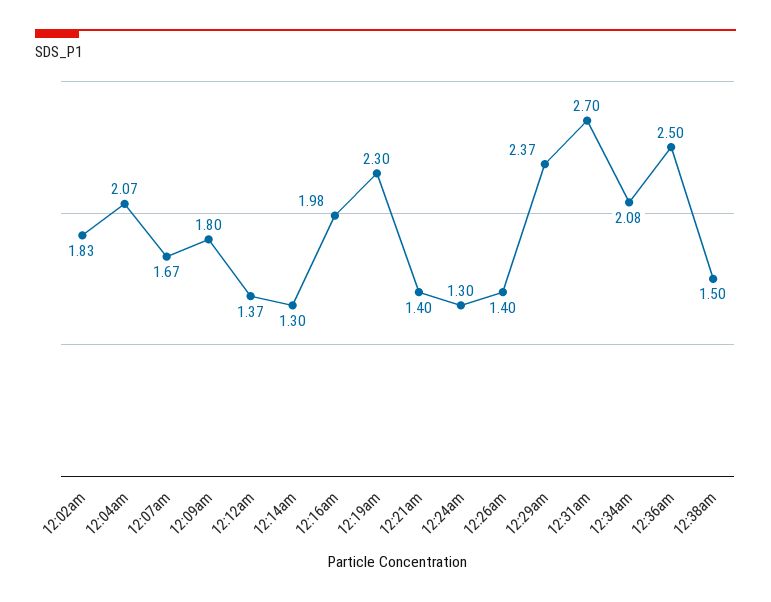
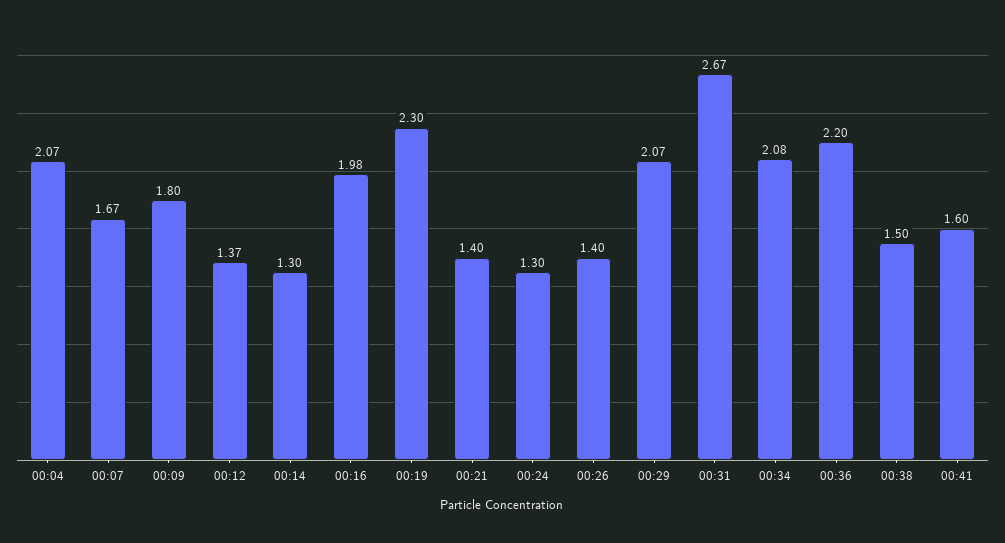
12:02am: 1.83 -> none
12:29am: 2.37 -> 2.07
12:31am: 2.7 -> 2.67
12:36am: 2.5 -> 2.2
00:41: none -> 1.6

